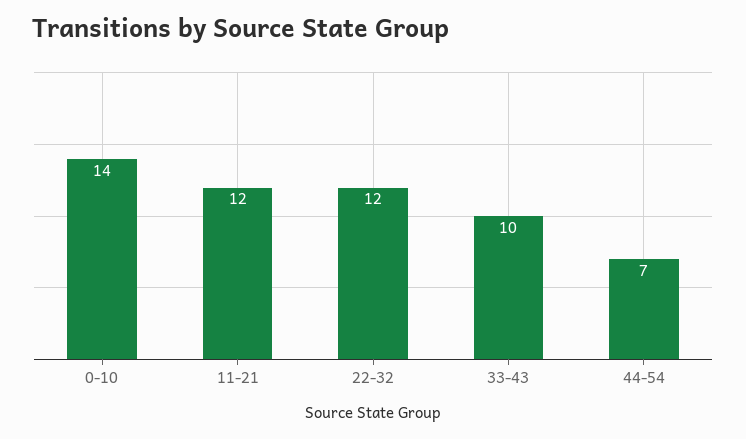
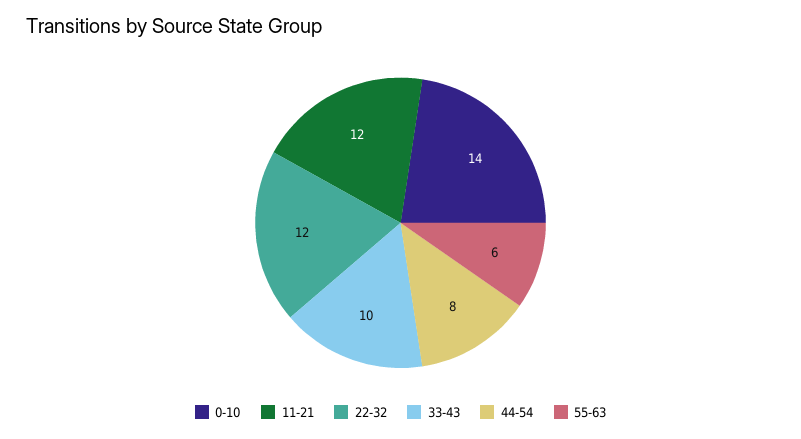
44-54: 7 -> 8
55-63: none -> 6

